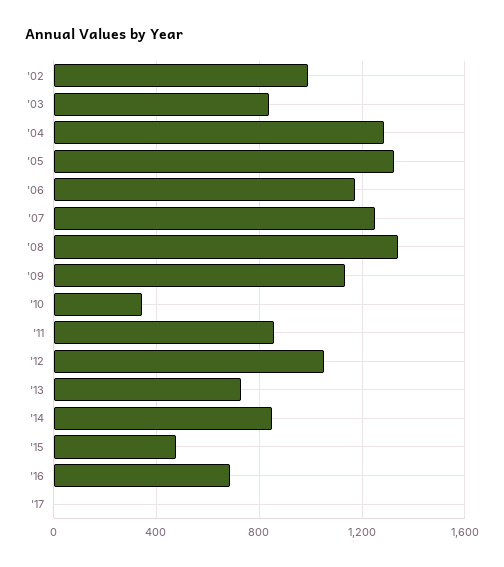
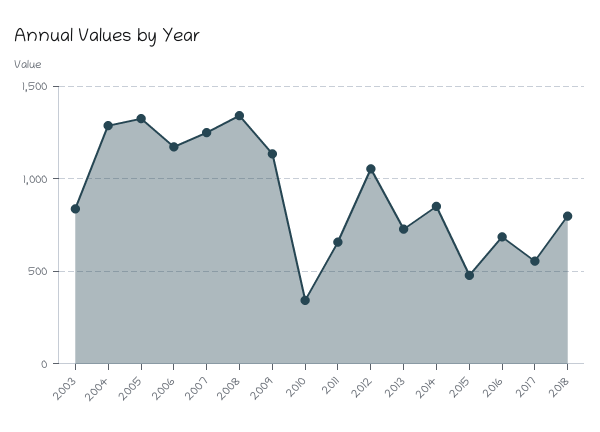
'02: 1000 -> none
'11: 850 -> 650
'17: 0 -> 550
2018: none -> 800

